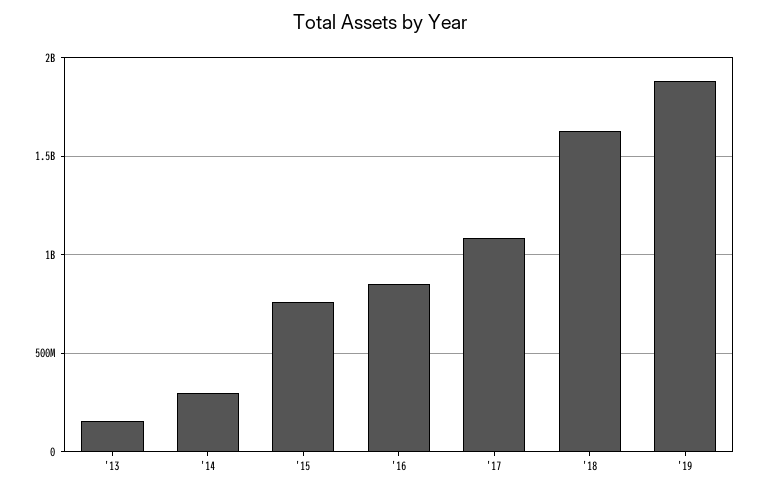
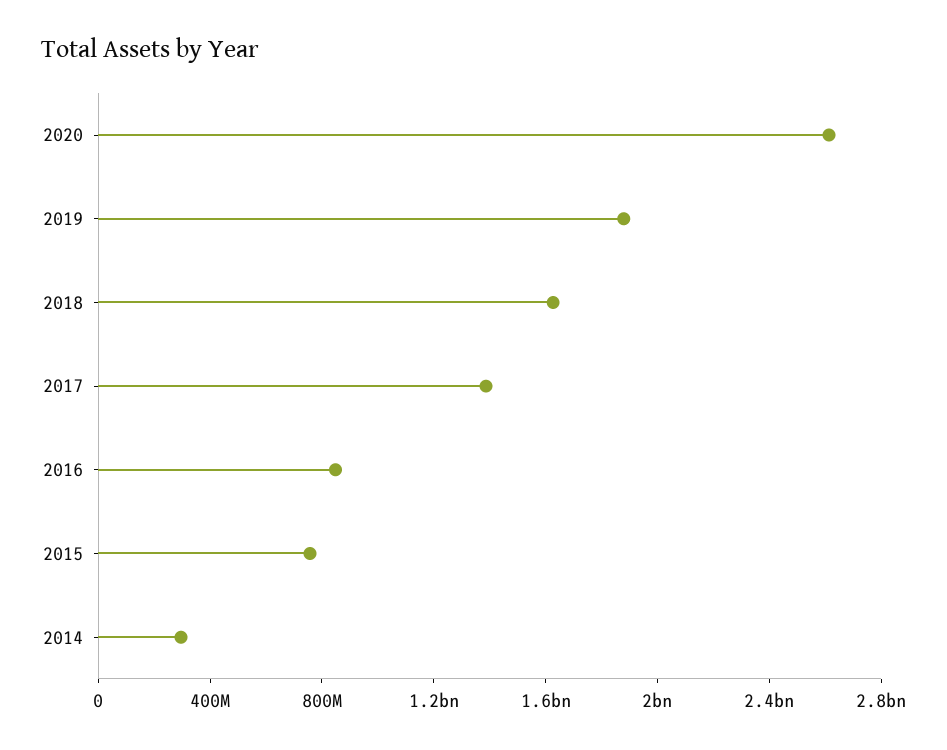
'13: 150000000 -> none
'17: 1100000000 -> 1400000000
2020: none -> 2600000000

